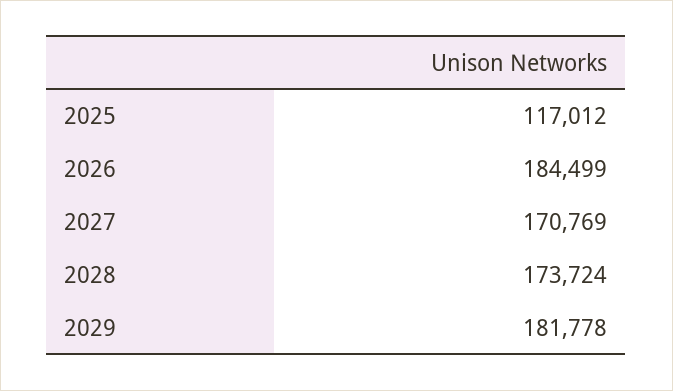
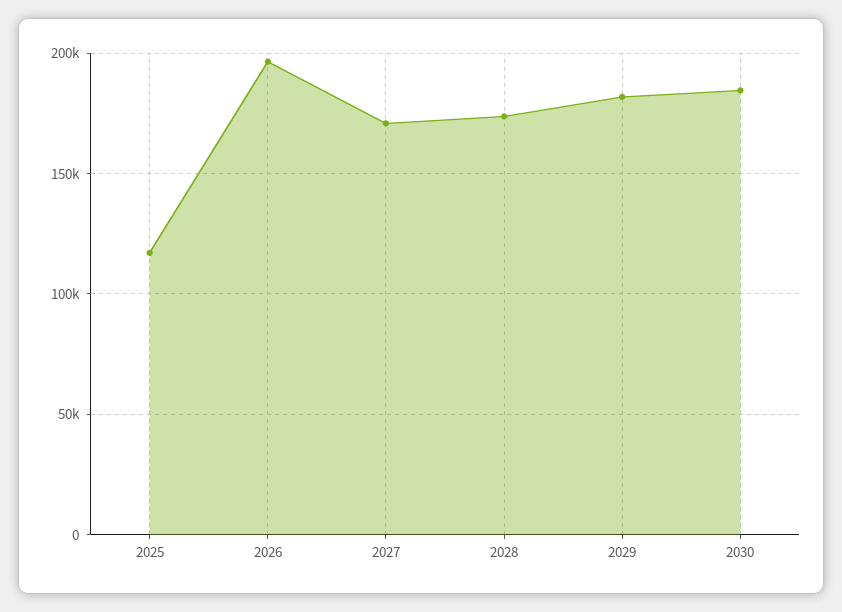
2026: 184499 -> 195000
2030: none -> 185000

